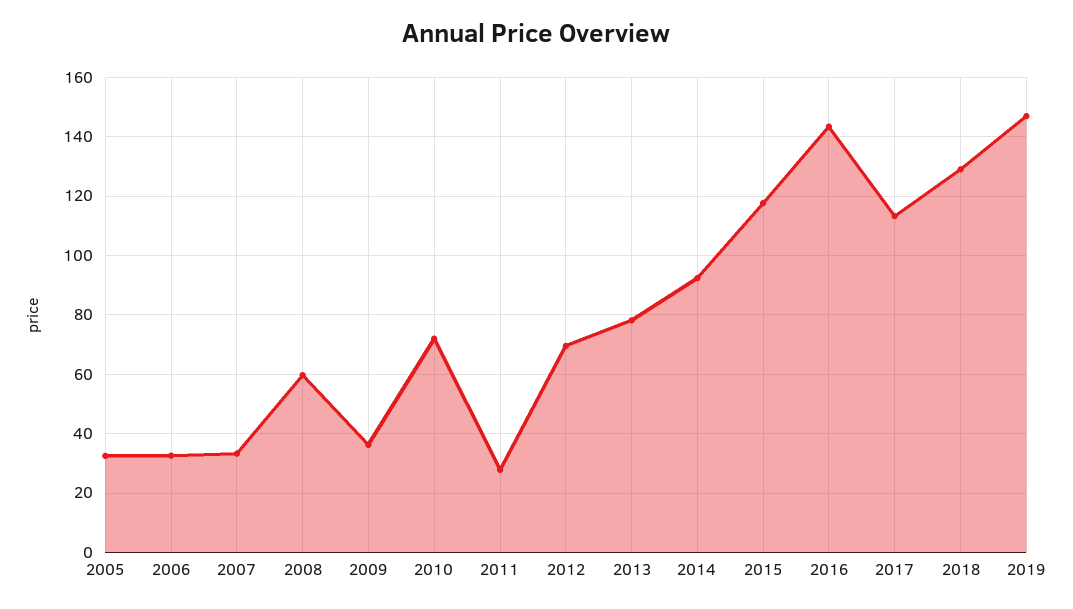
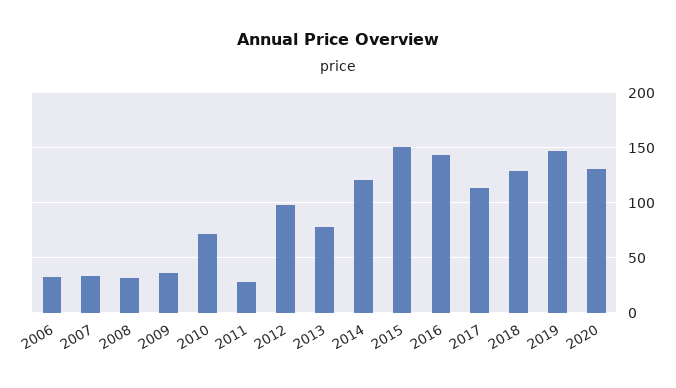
2005: 32.5 -> none
2008: 60 -> 30
2012: 70 -> 100
2014: 92.5 -> 120
2015: 117.5 -> 150
2020: none -> 130

